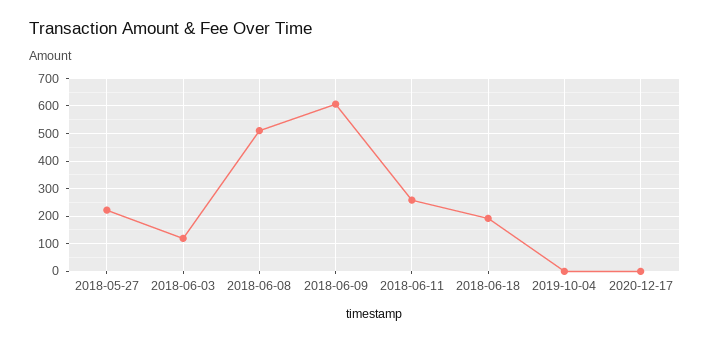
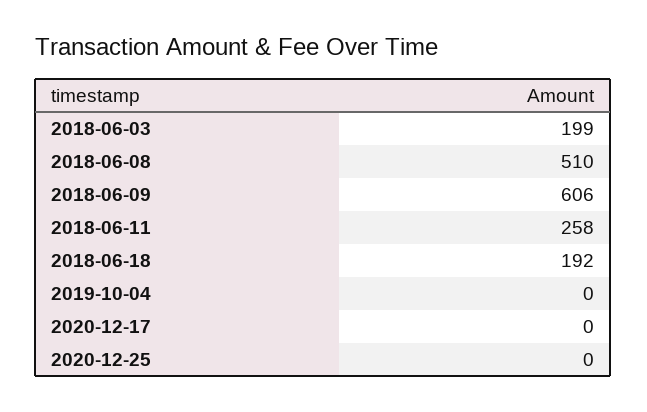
2018-05-27: 225 -> none
2018-06-03: 125 -> 199
2020-12-25: none -> 0

